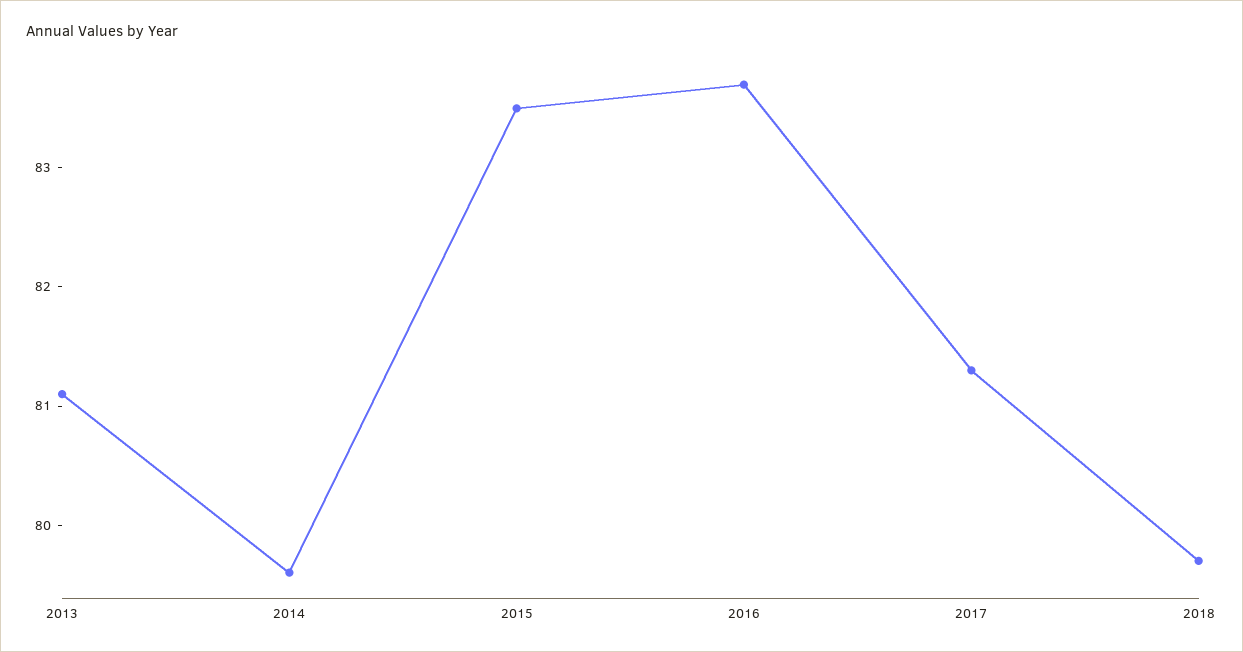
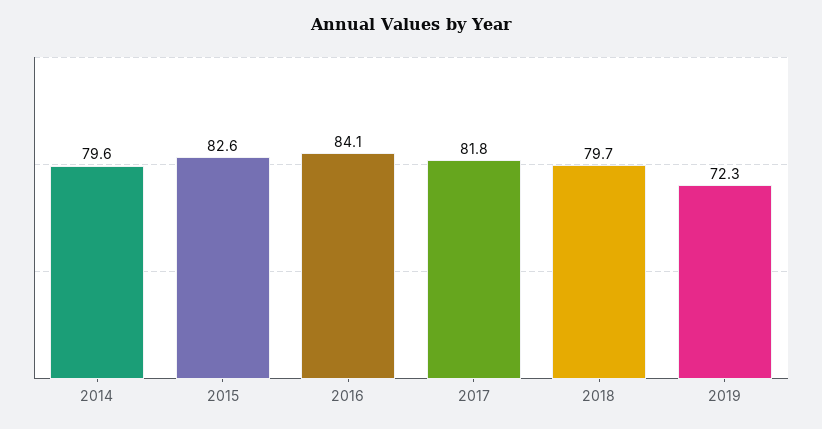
2013: 81.1 -> none
2015: 83.5 -> 82.6
2016: 83.7 -> 84.1
2017: 81.3 -> 81.8
2019: none -> 72.3

